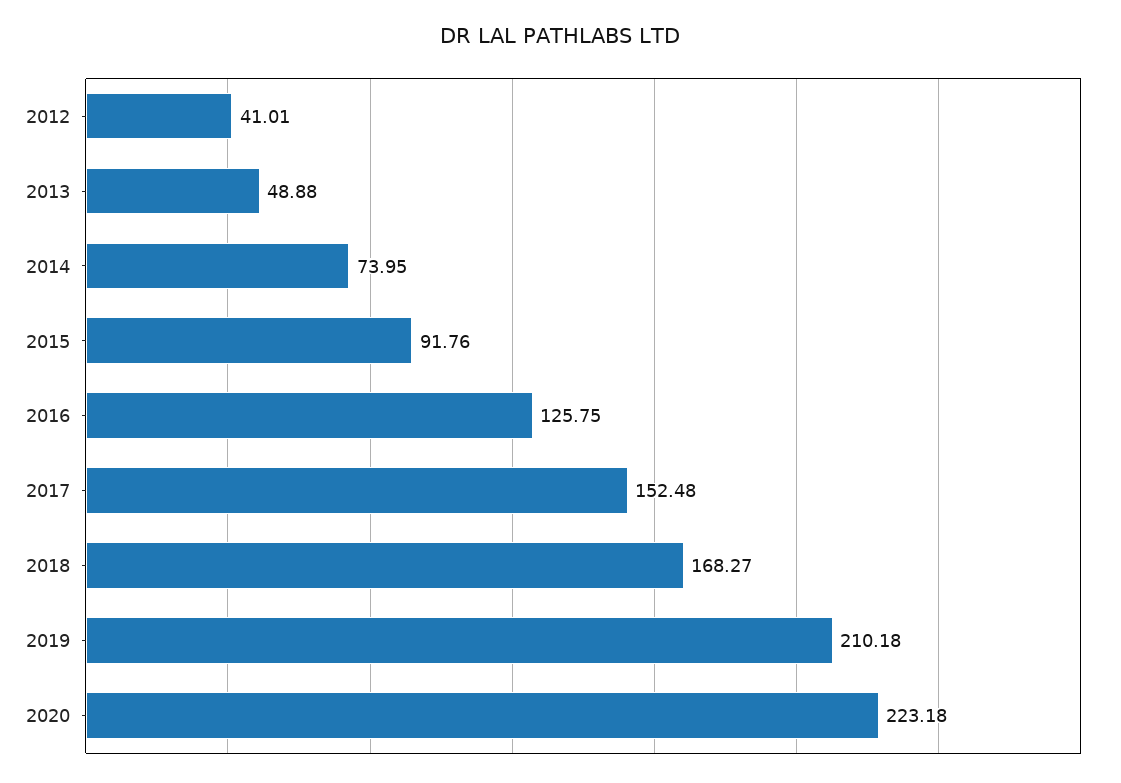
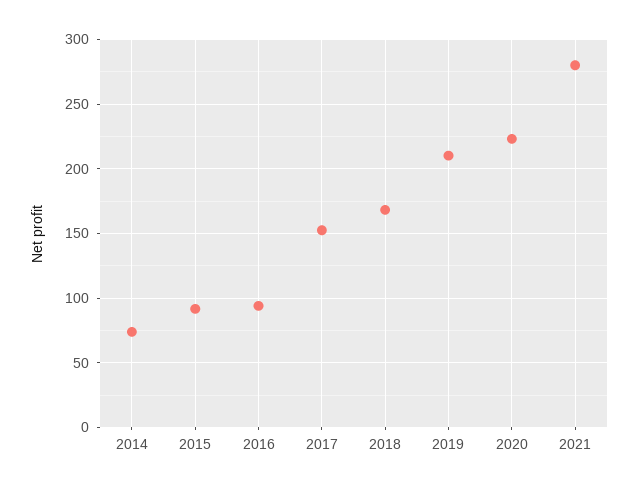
2012: 41.01 -> none
2013: 48.88 -> none
2016: 125.75 -> 95
2021: none -> 280

